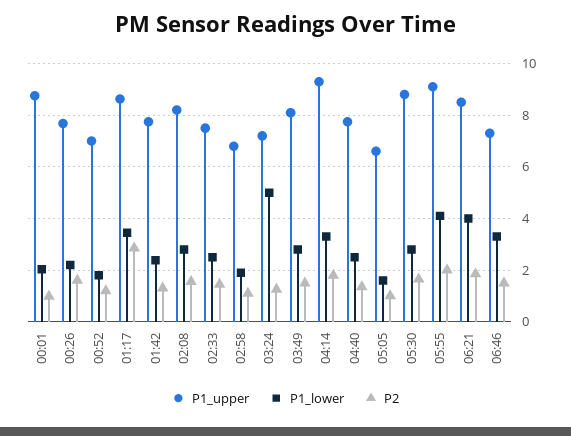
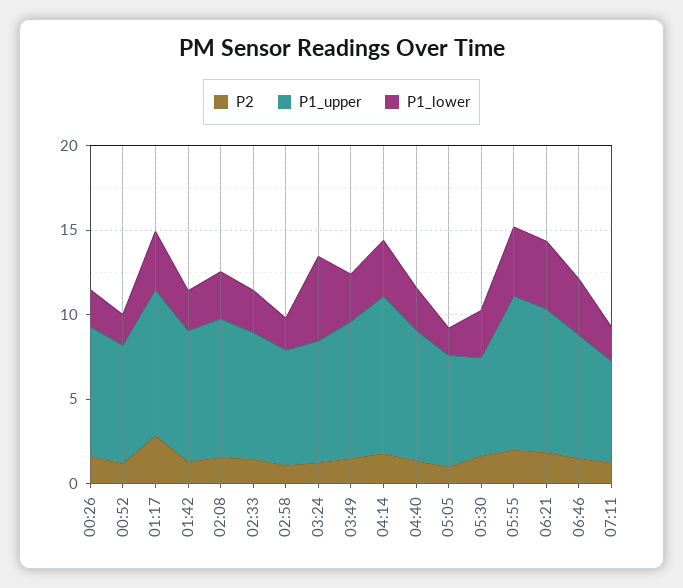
P1_upper, 00:01: 8.75 -> none
P1_lower, 00:01: 2 -> none
P2, 00:01: 1 -> none
P1_upper, 05:30: 8.75 -> 6
P2, 07:11: none -> 1
P1_upper, 07:11: none -> 6
P1_lower, 07:11: none -> 2

